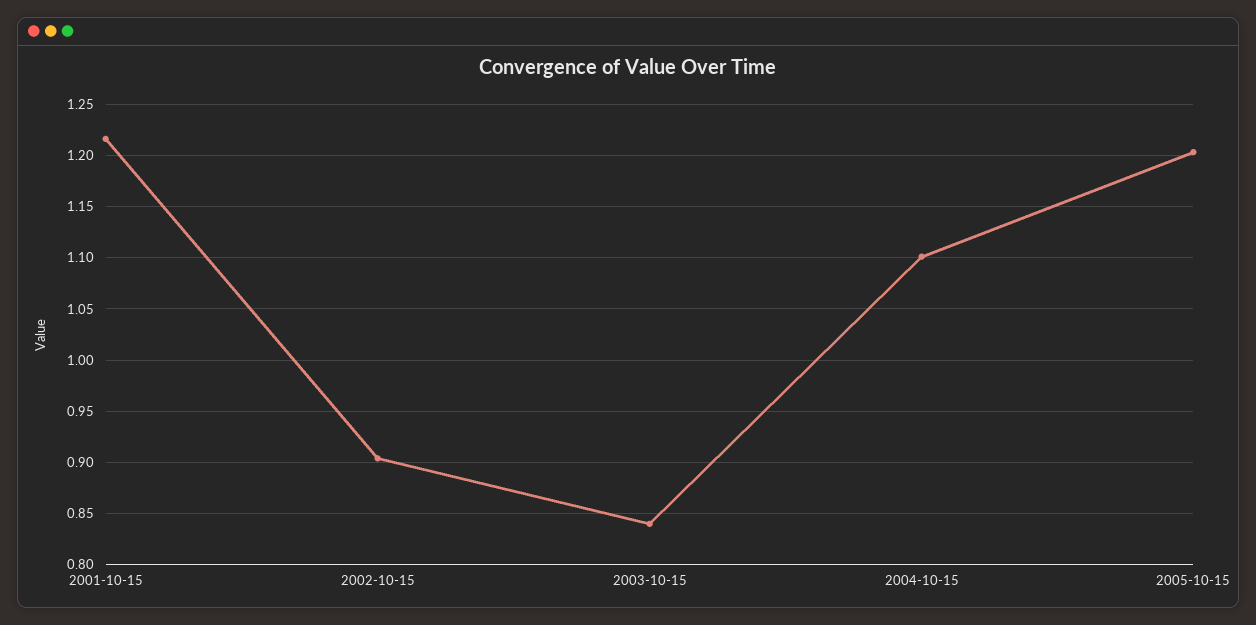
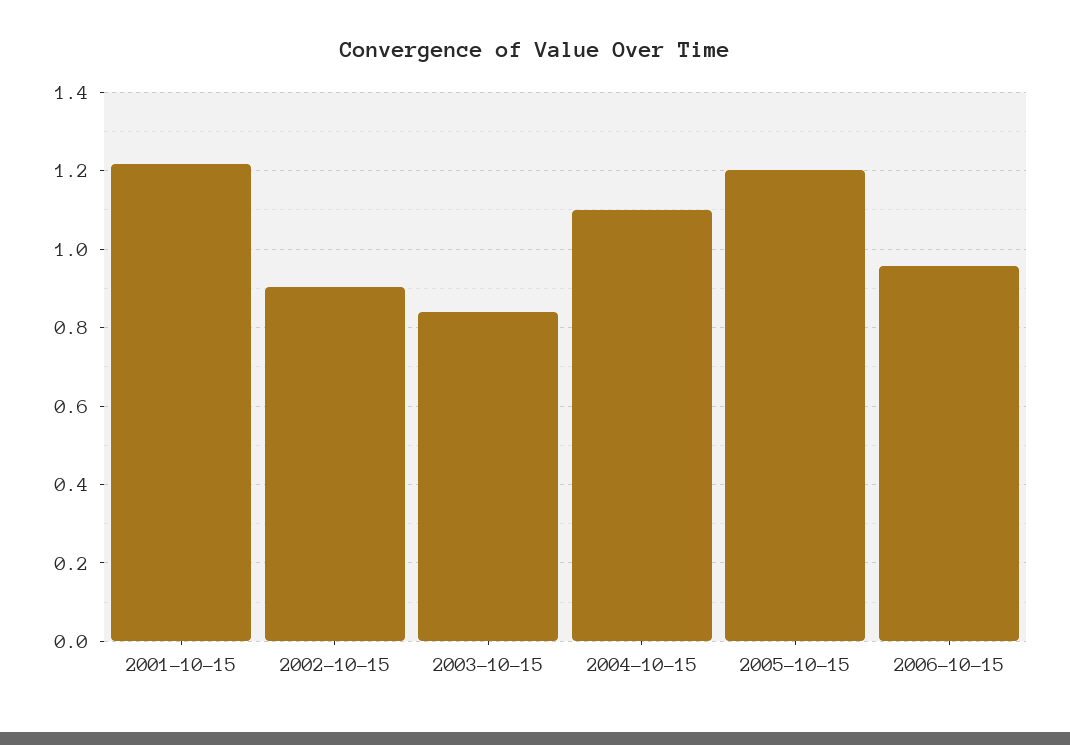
2006-10-15: none -> 0.96

